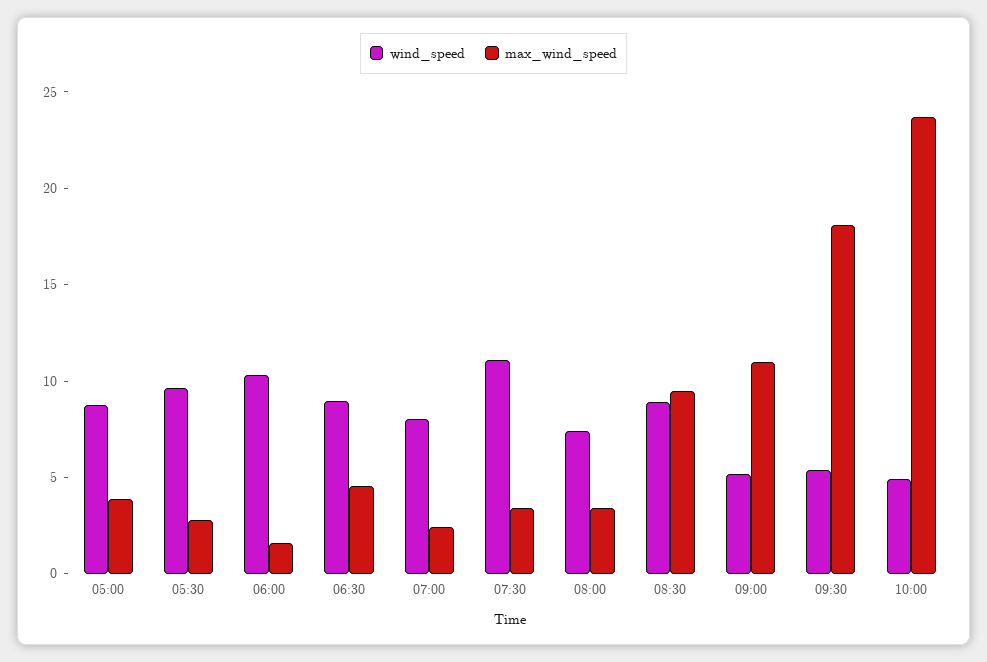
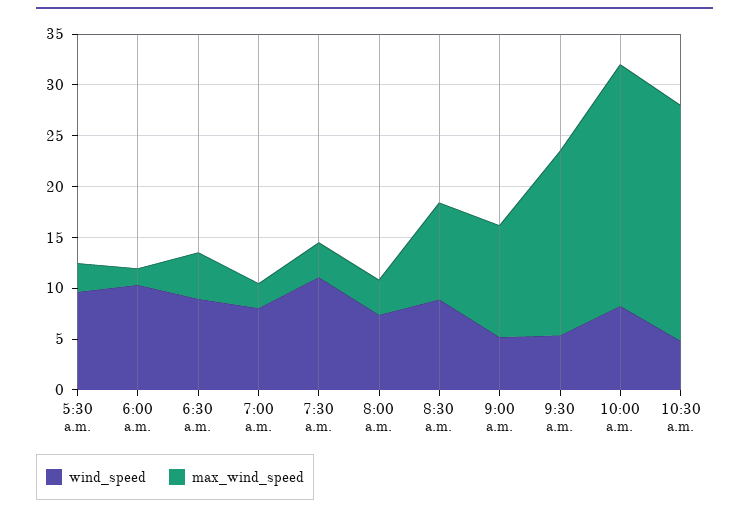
wind_speed, 05:00: 9 -> none
max_wind_speed, 05:00: 4 -> none
wind_speed, 10:00: 5 -> 8
wind_speed, 10:30 a.m.: none -> 5
max_wind_speed, 10:30 a.m.: none -> 23

